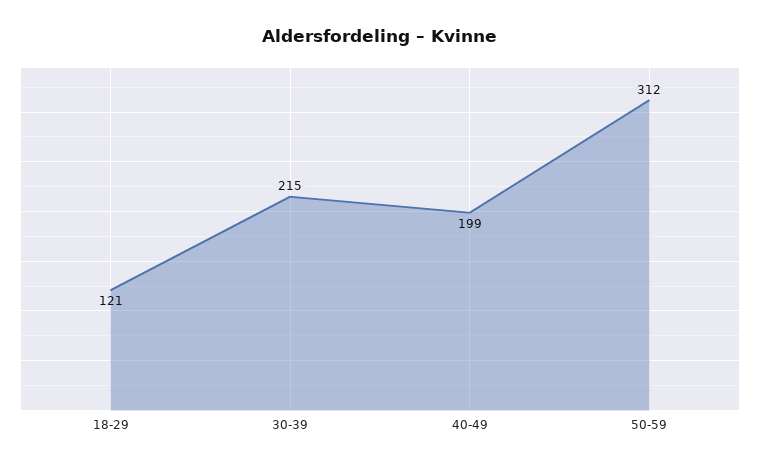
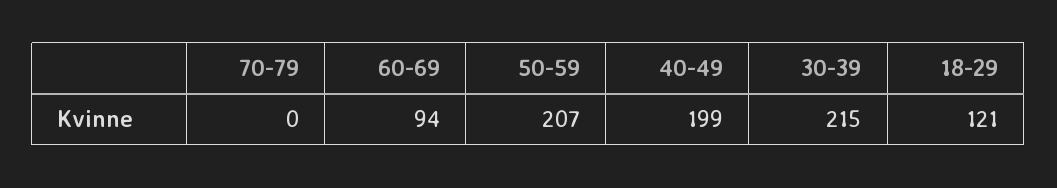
50-59: 312 -> 207
70-79: none -> 0
60-69: none -> 94

